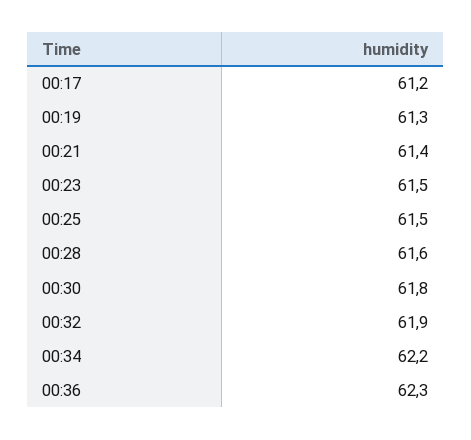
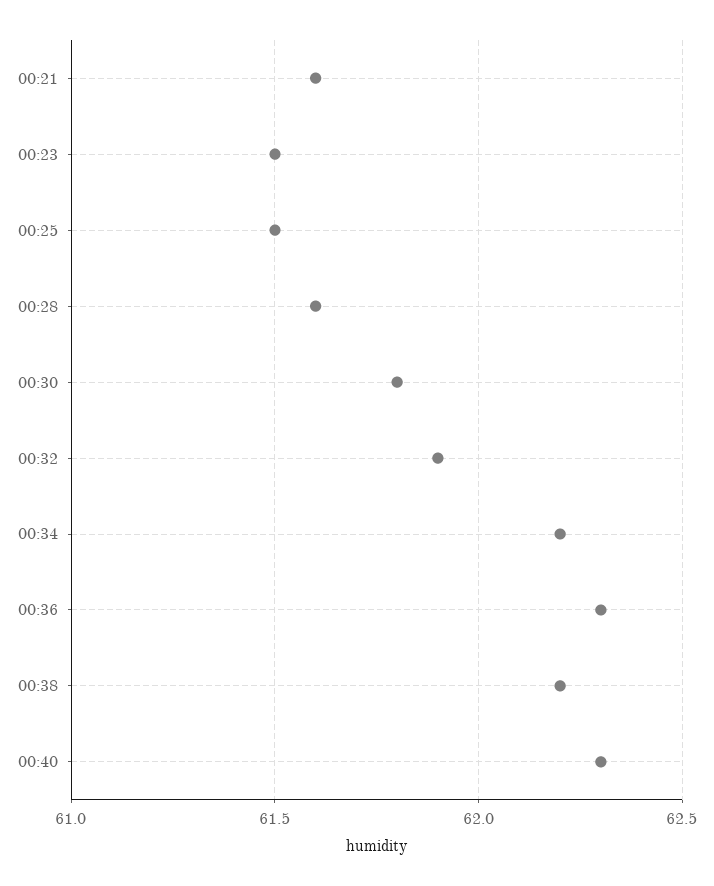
00:17: 61.2 -> none
00:19: 61.3 -> none
00:21: 61.4 -> 61.6
00:38: none -> 62.2
00:40: none -> 62.3

